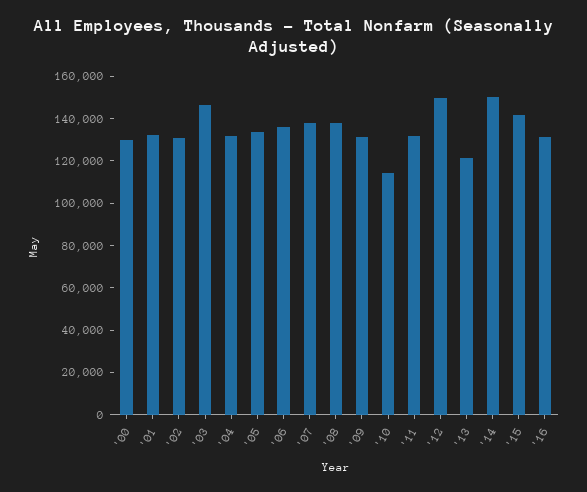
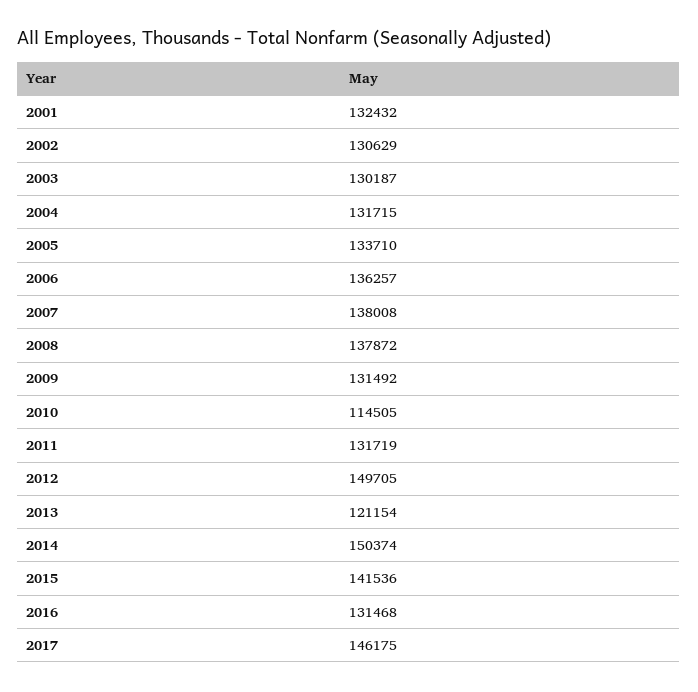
'00: 130000 -> none
'03: 145000 -> 130187
2017: none -> 146175

